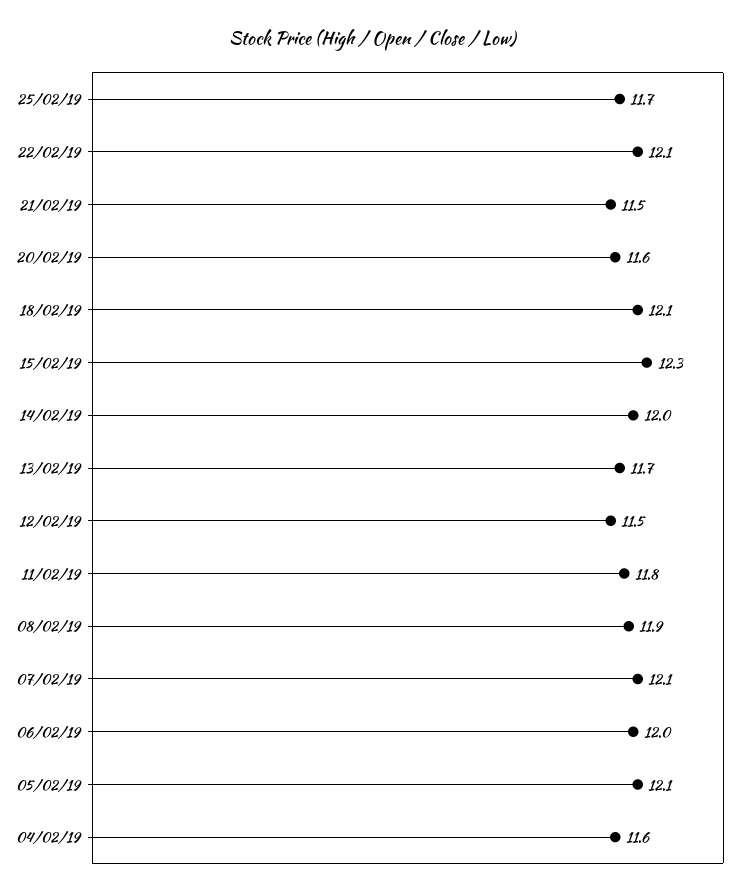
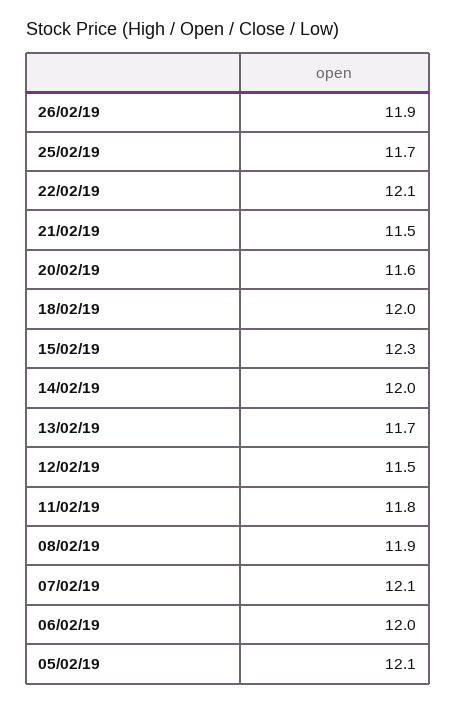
18/02/19: 12.1 -> 12
04/02/19: 11.6 -> none
26/02/19: none -> 11.9

